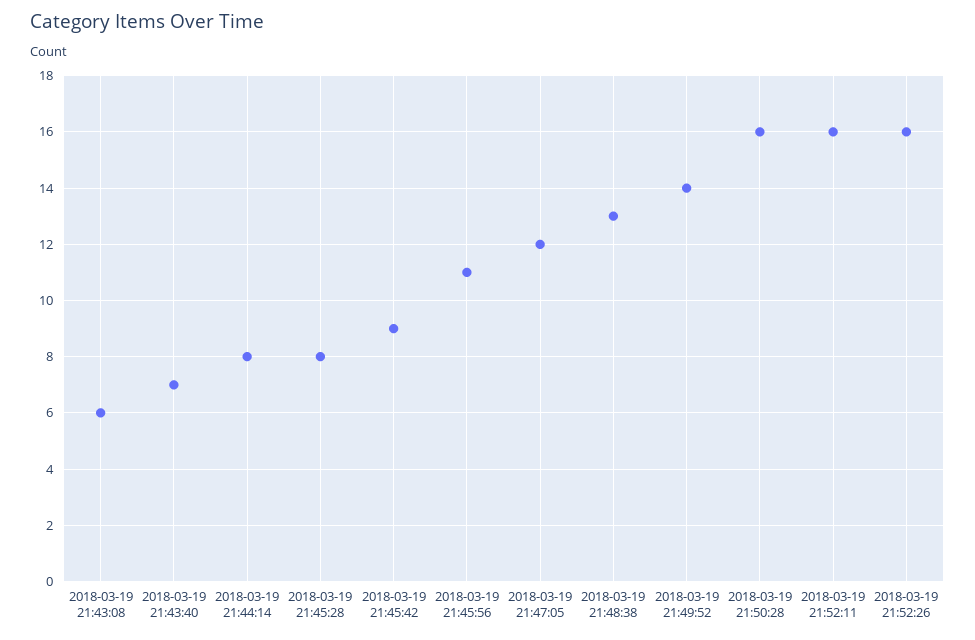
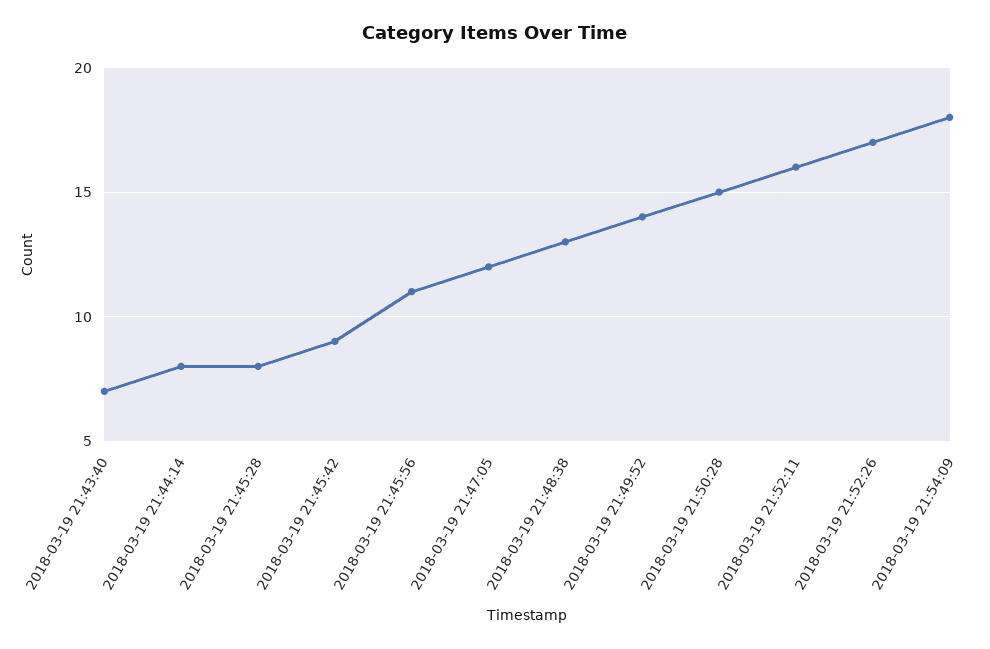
2018-03-19 21:43:08: 6 -> none
2018-03-19 21:50:28: 16 -> 15
2018-03-19 21:52:26: 16 -> 17
2018-03-19 21:54:09: none -> 18

